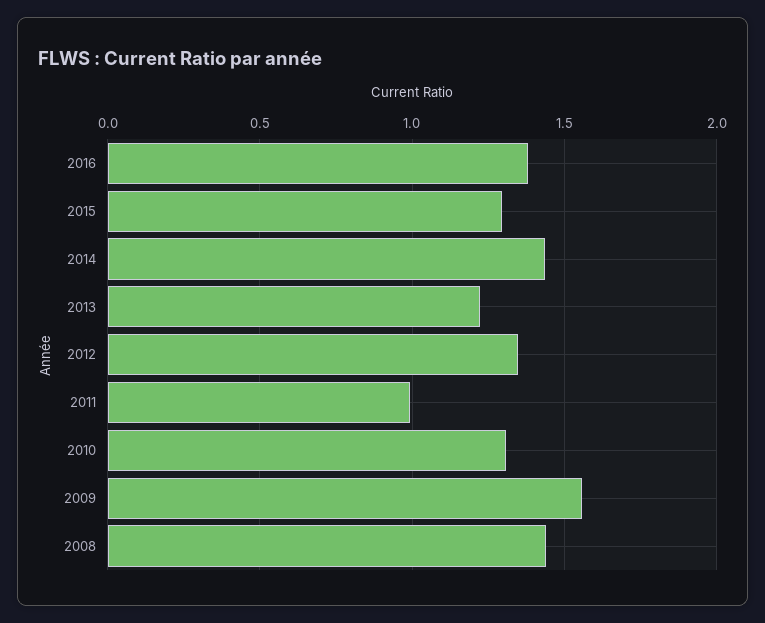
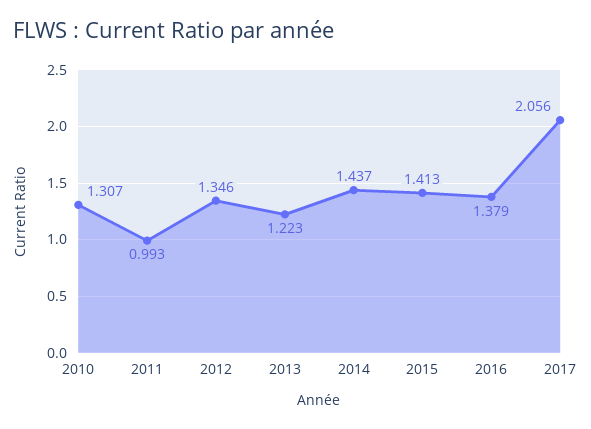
2015: 1.3 -> 1.413
2009: 1.55 -> none
2008: 1.45 -> none
2017: none -> 2.056

